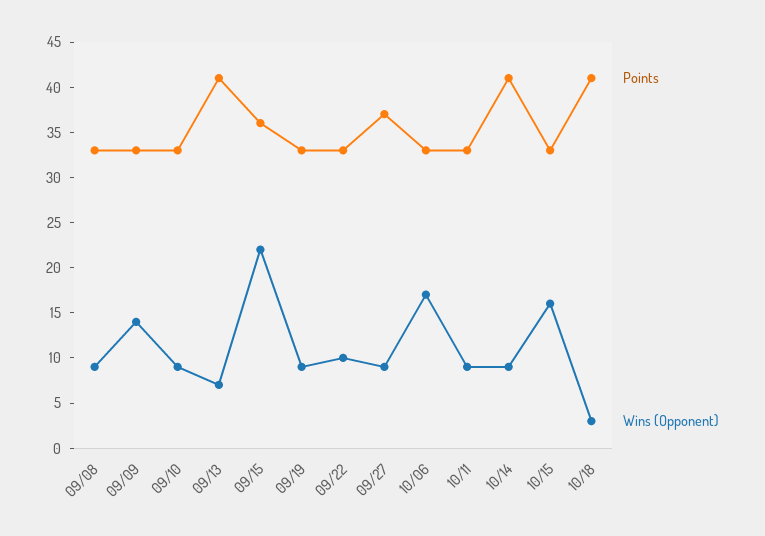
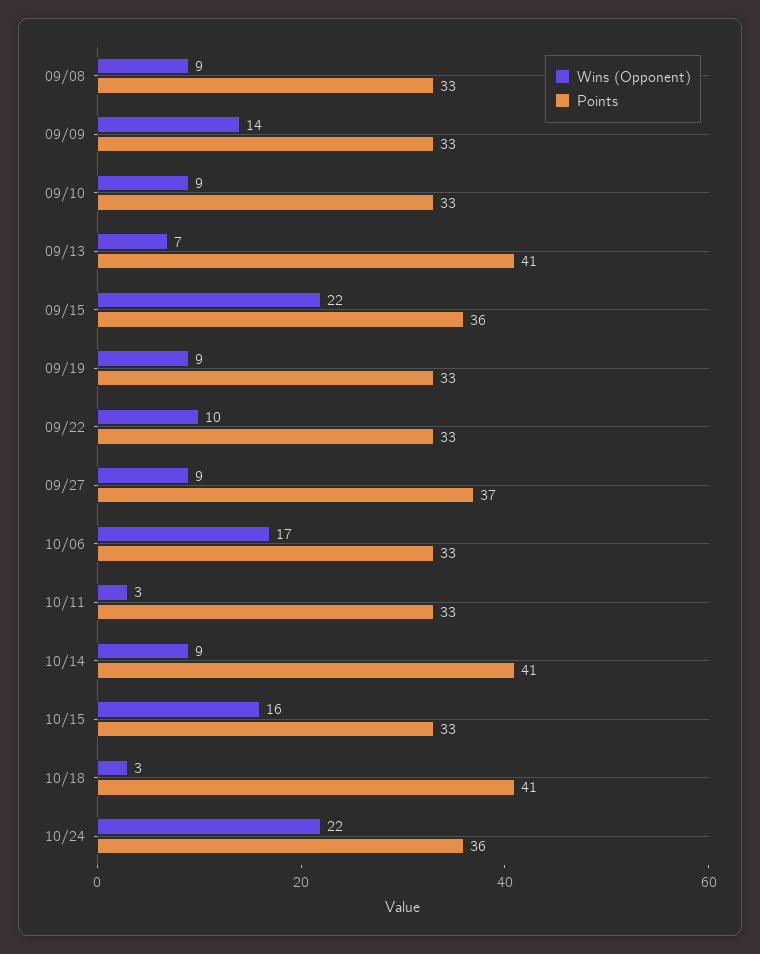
Wins (Opponent), 10/11: 9 -> 3
Wins (Opponent), 10/24: none -> 22
Points, 10/24: none -> 36

